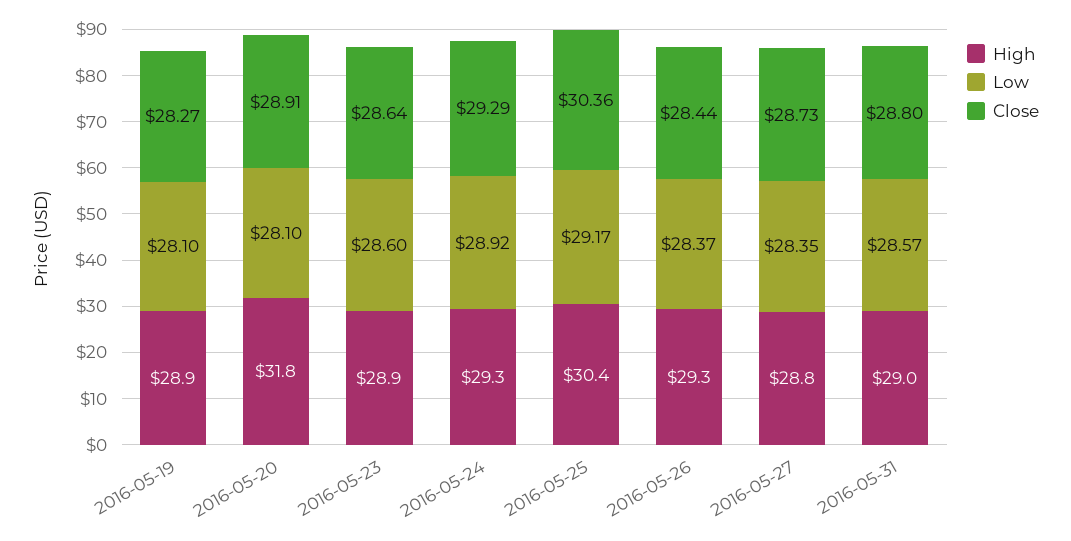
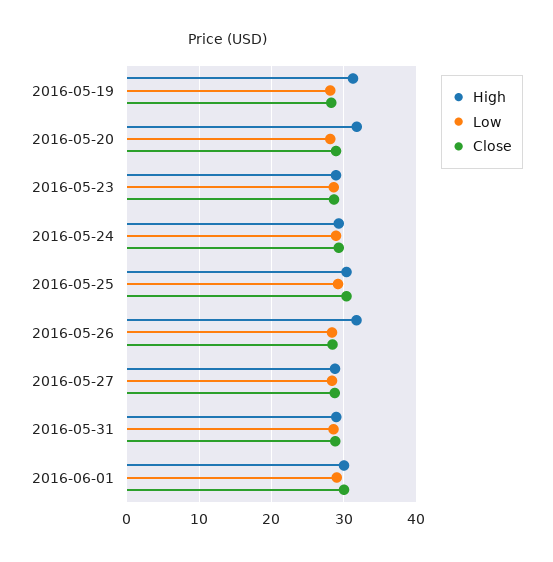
High, 2016-05-19: 28.9 -> 31
High, 2016-05-26: 29.3 -> 32
High, 2016-06-01: none -> 30
Low, 2016-06-01: none -> 29
Close, 2016-06-01: none -> 30

